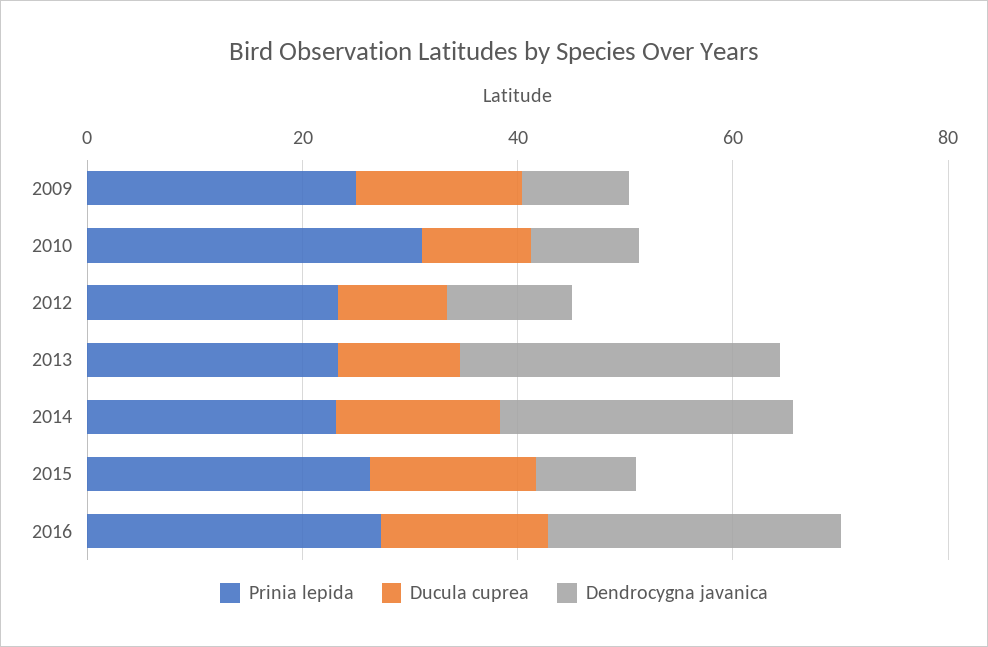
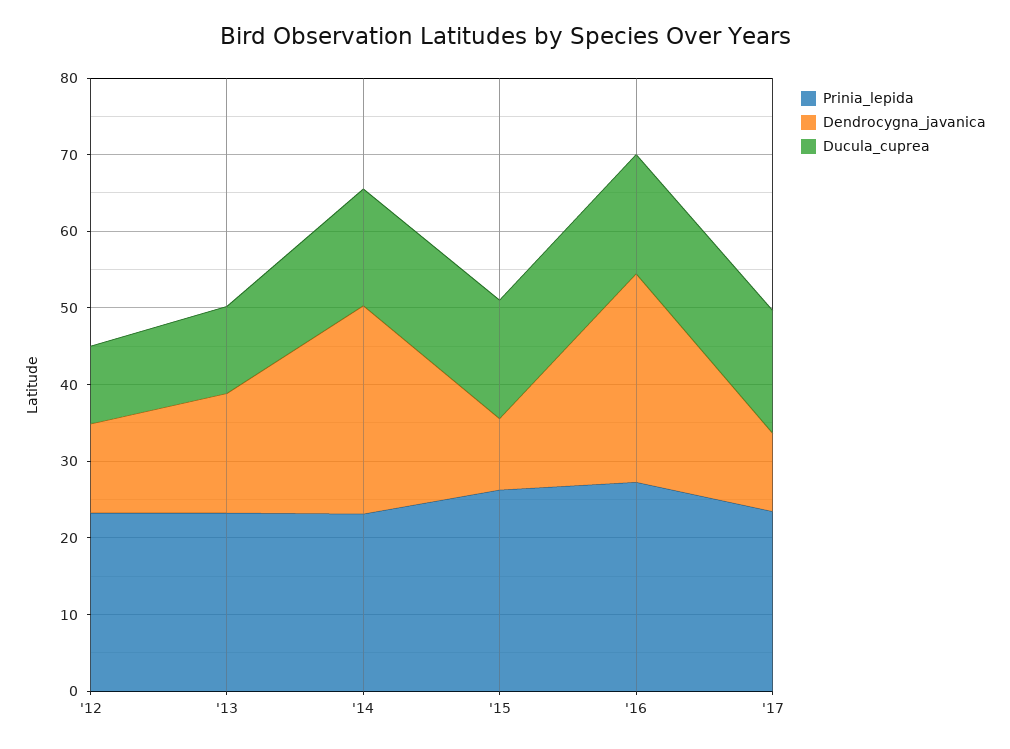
Prinia lepida, 2009: 25 -> none
Ducula cuprea, 2009: 15 -> none
Dendrocygna javanica, 2009: 10 -> none
Prinia lepida, 2010: 30 -> none
Ducula cuprea, 2010: 10 -> none
Dendrocygna javanica, 2010: 10 -> none
Dendrocygna javanica, 2013: 30 -> 16
Prinia lepida, '17: none -> 24
Dendrocygna javanica, '17: none -> 10
Ducula cuprea, '17: none -> 16

